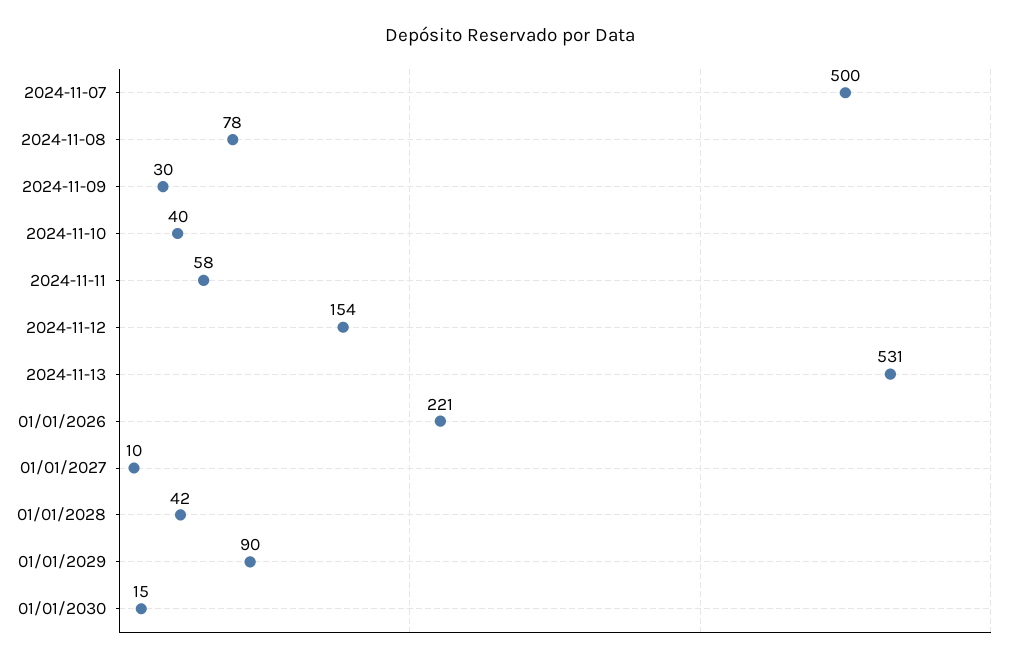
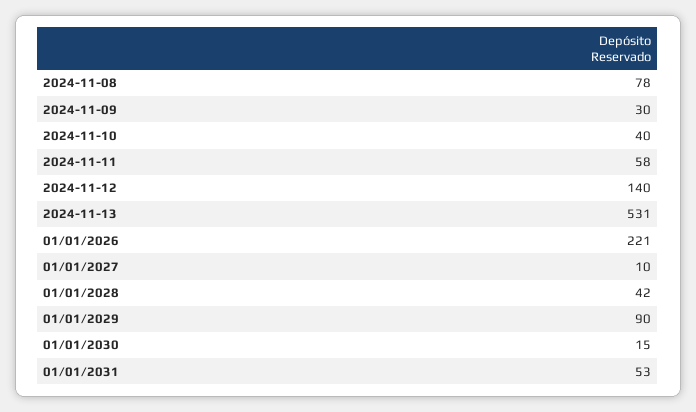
2024-11-07: 500 -> none
2024-11-12: 154 -> 140
01/01/2031: none -> 53

